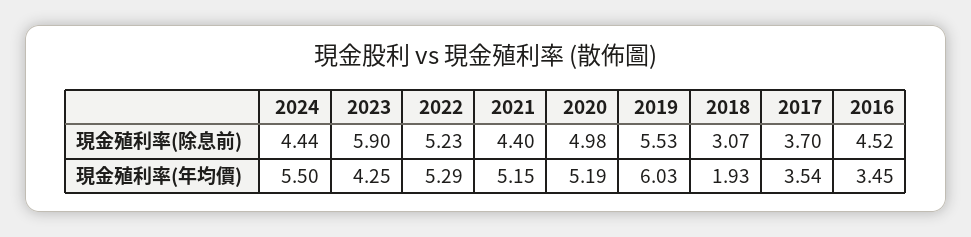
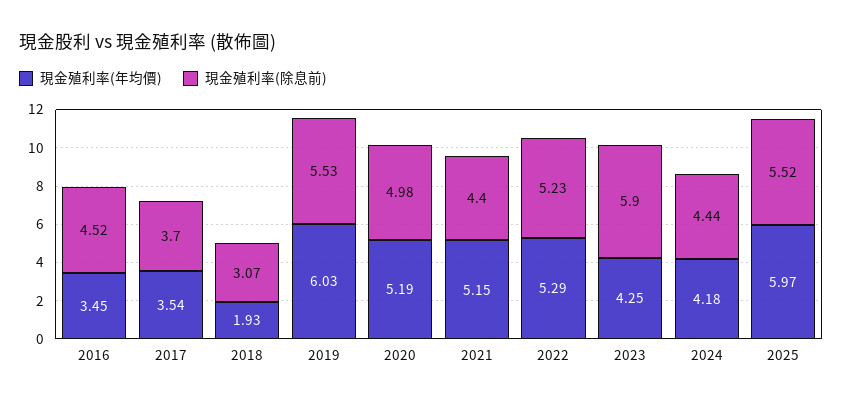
現金殖利率(年均價), 2024: 5.5 -> 4.18
現金殖利率(年均價), 2025: none -> 5.97
現金殖利率(除息前), 2025: none -> 5.52

